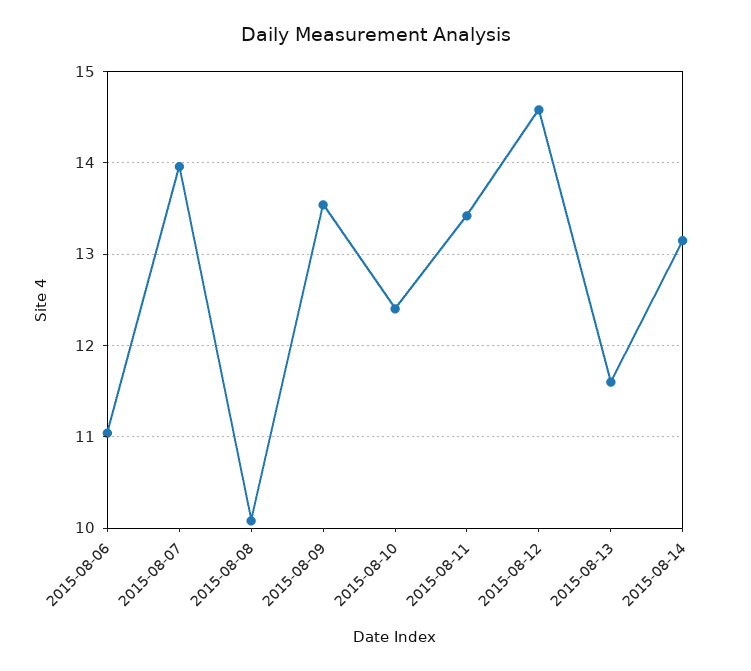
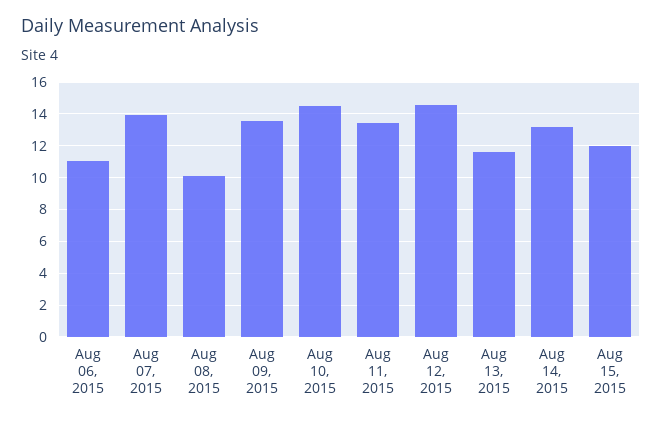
2015-08-10: 12.4 -> 14.5
Aug 15, 2015: none -> 12

